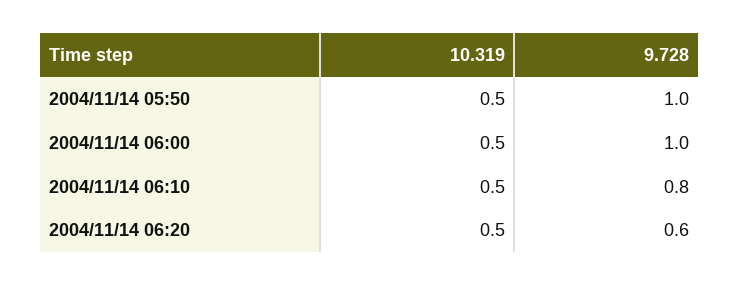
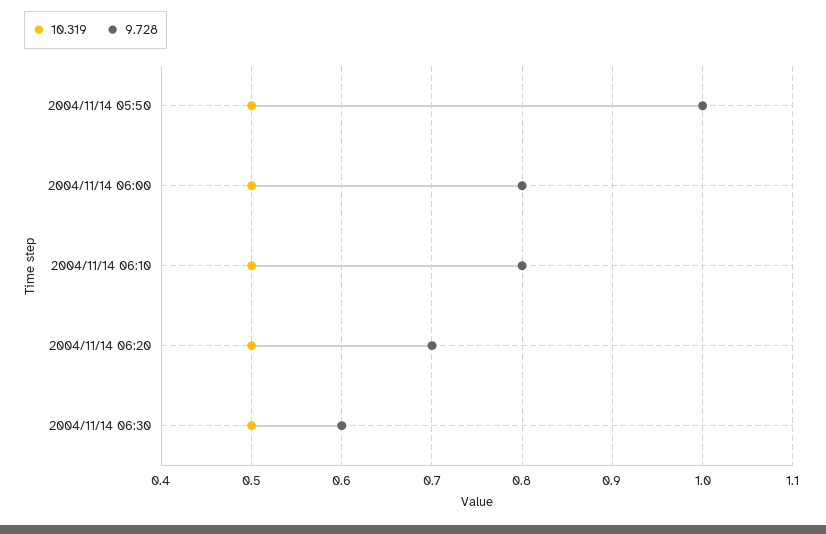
9.728, 2004/11/14 06:00: 1 -> 0.8
9.728, 2004/11/14 06:20: 0.6 -> 0.7
10.319, 2004/11/14 06:30: none -> 0.5
9.728, 2004/11/14 06:30: none -> 0.6

